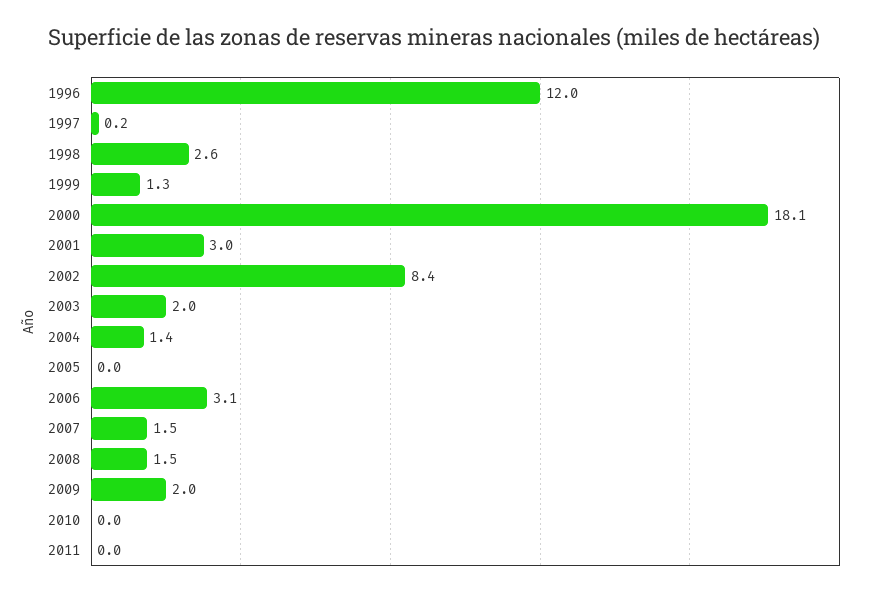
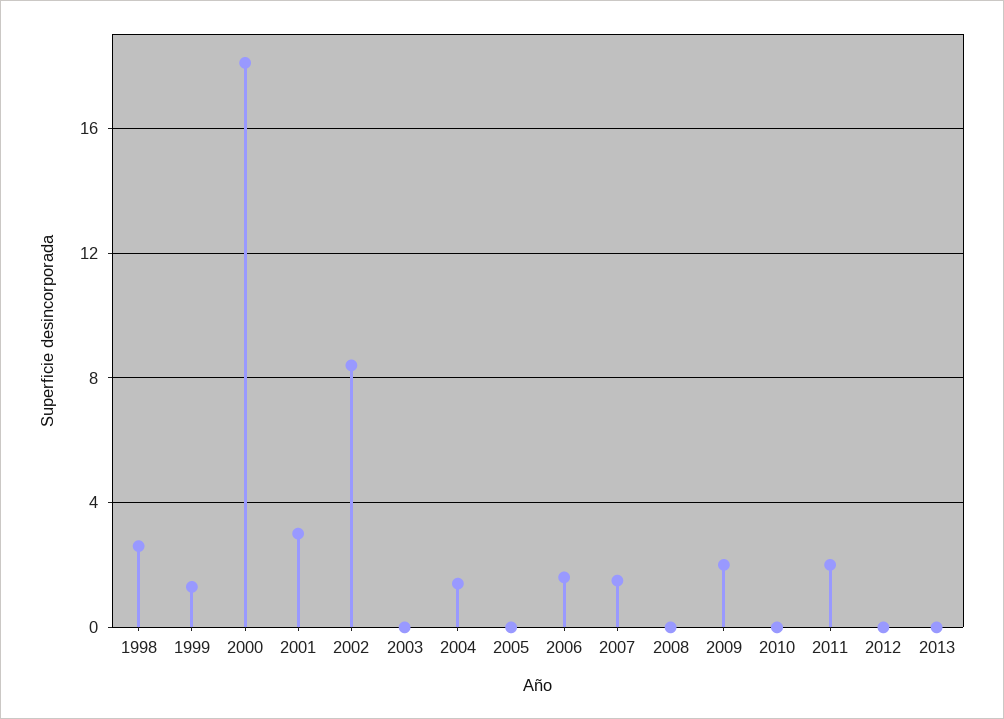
1996: 12 -> none
1997: 0.2 -> none
2003: 2 -> 0
2006: 3.1 -> 1.5
2008: 1.5 -> 0
2011: 0 -> 2
2012: none -> 0
2013: none -> 0

